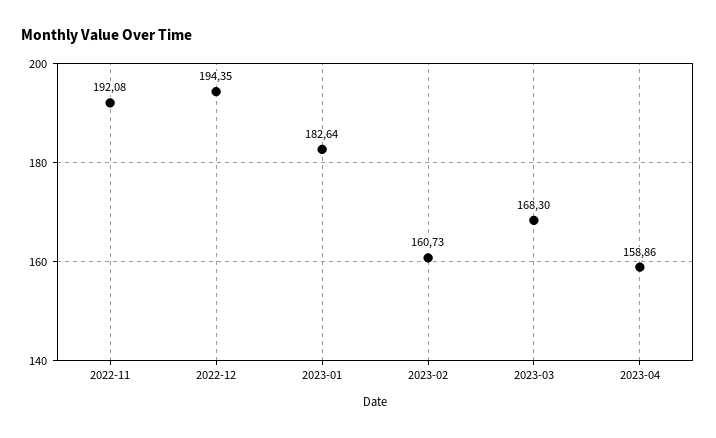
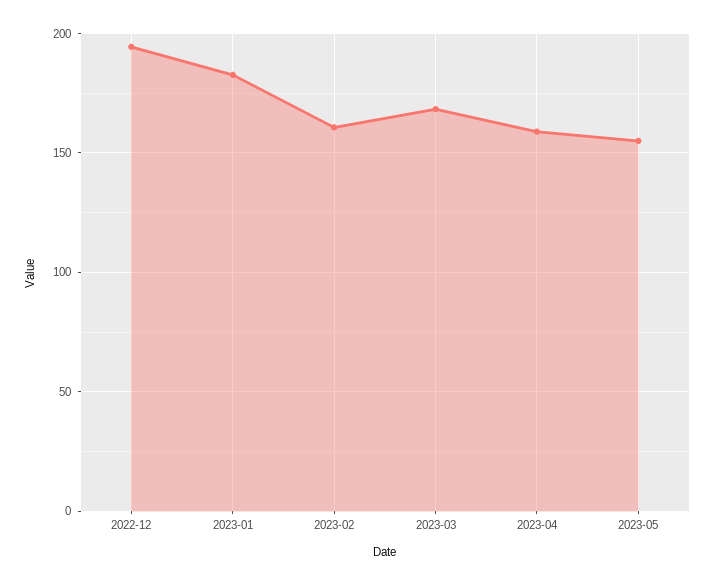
2022-11: 192.08 -> none
2023-05: none -> 155

